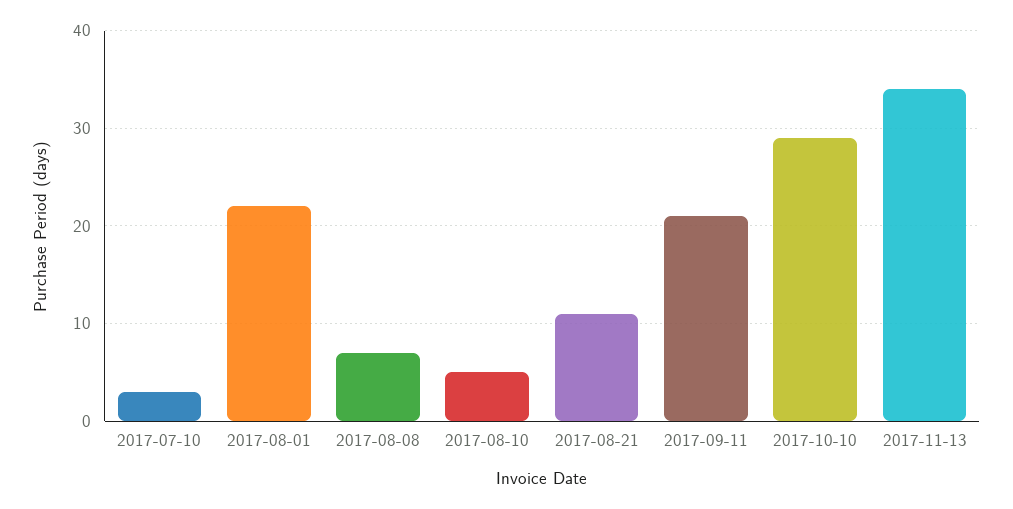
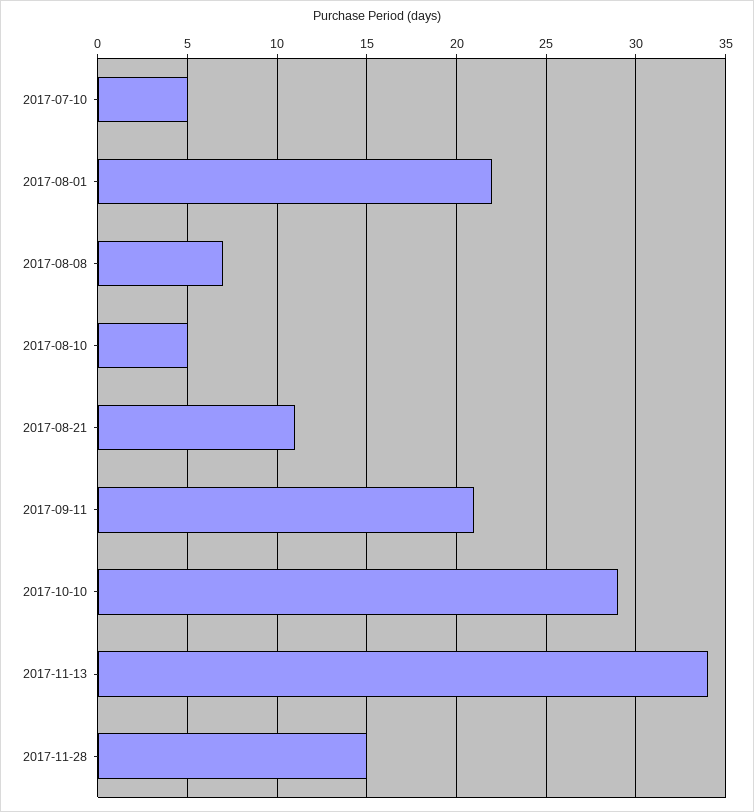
2017-07-10: 3 -> 5
2017-11-28: none -> 15

